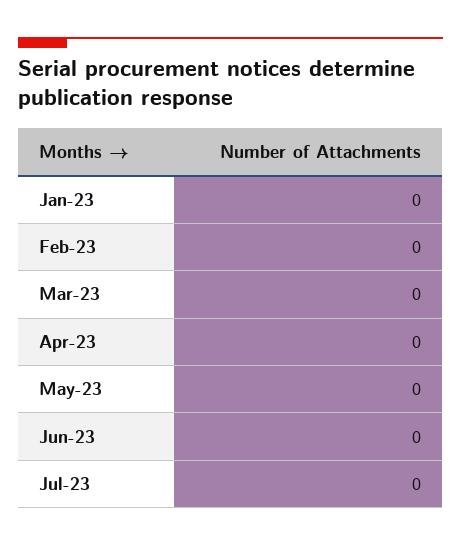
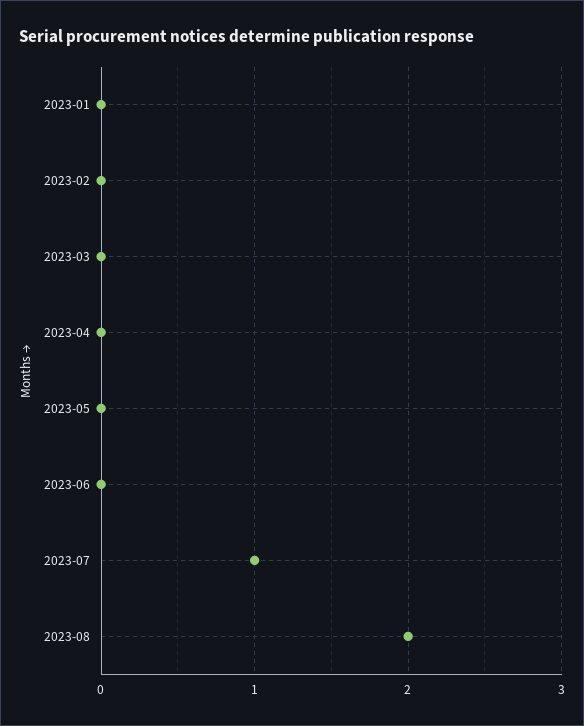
Jul-23: 0 -> 1
2023-08: none -> 2

